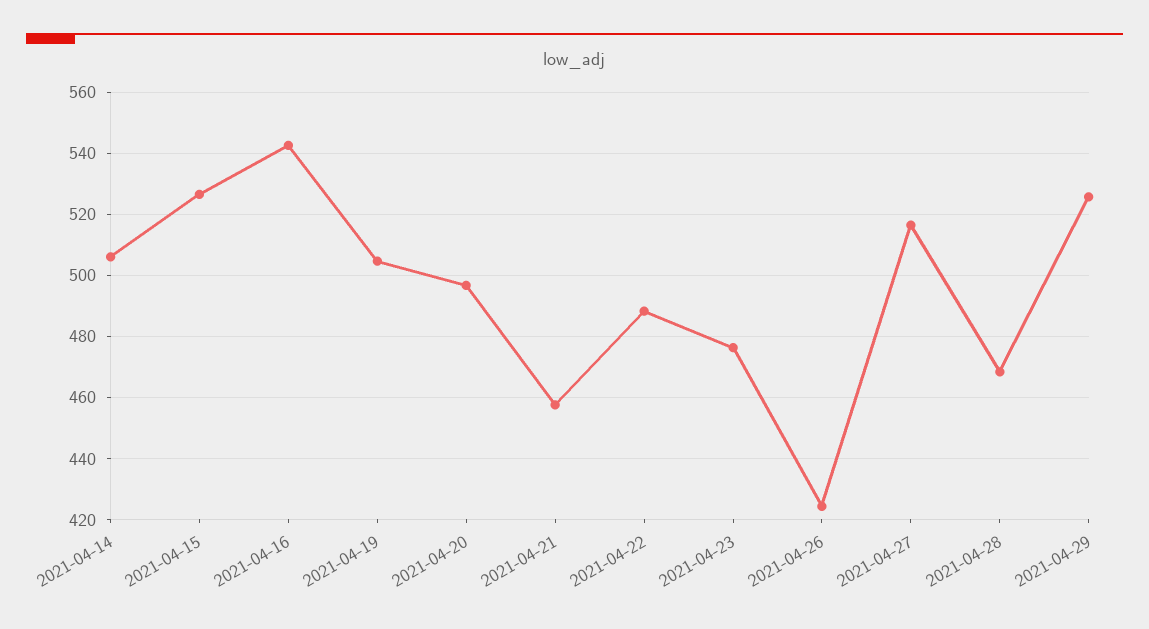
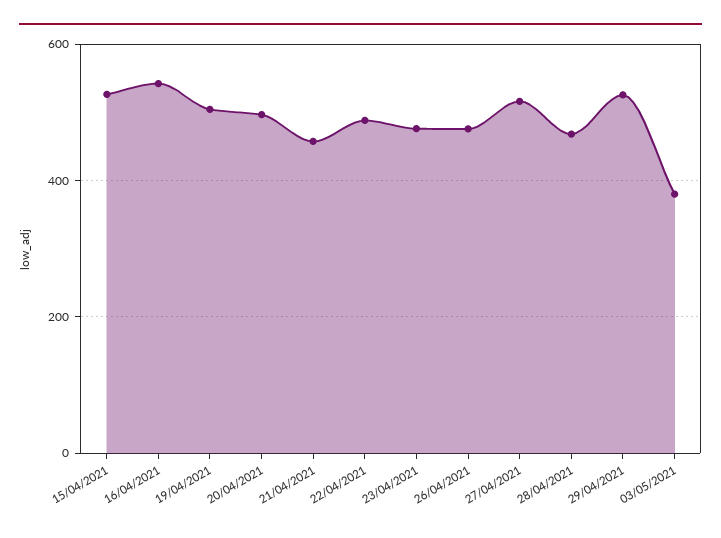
2021-04-14: 506 -> none
2021-04-26: 424 -> 480
03/05/2021: none -> 380

